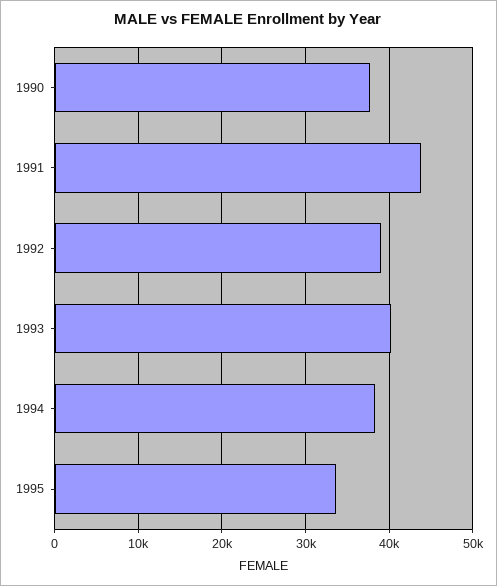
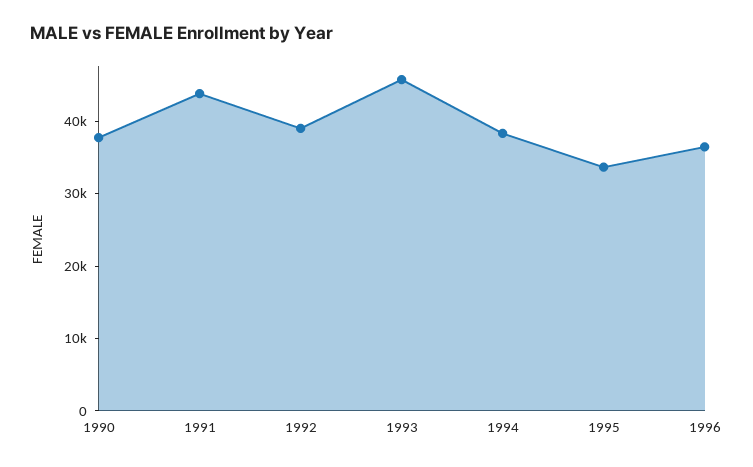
1993: 40000 -> 46000
1996: none -> 36000

